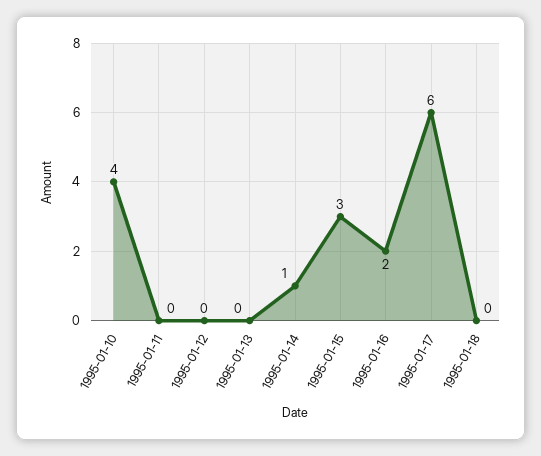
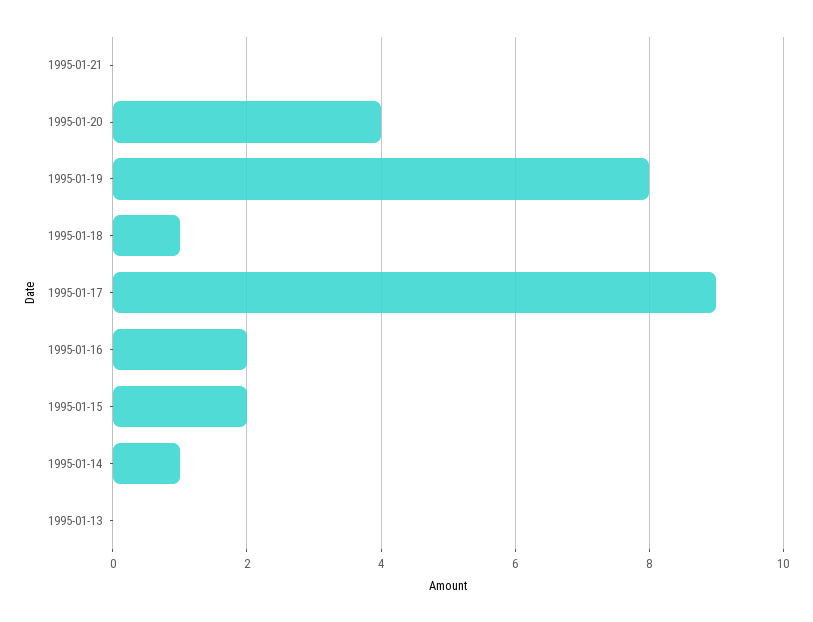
1995-01-10: 4 -> none
1995-01-11: 0 -> none
1995-01-12: 0 -> none
1995-01-15: 3 -> 2
1995-01-17: 6 -> 9
1995-01-18: 0 -> 1
1995-01-21: none -> 0
1995-01-20: none -> 4
1995-01-19: none -> 8

